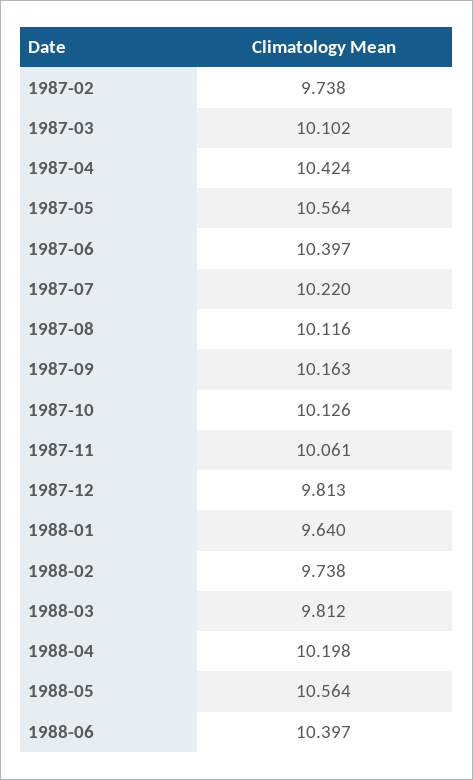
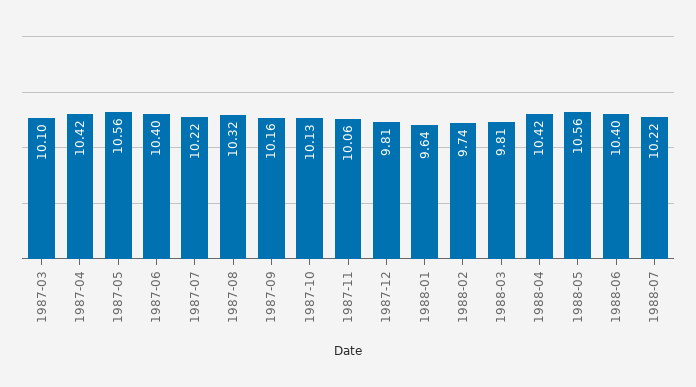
1987-02: 9.738 -> none
1987-08: 10.116 -> 10.32
1988-04: 10.198 -> 10.42
1988-07: none -> 10.22

